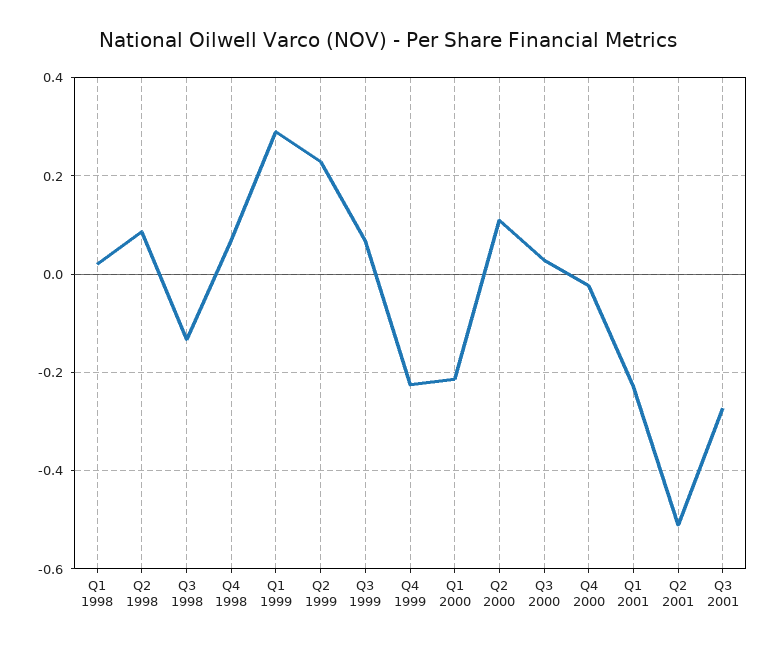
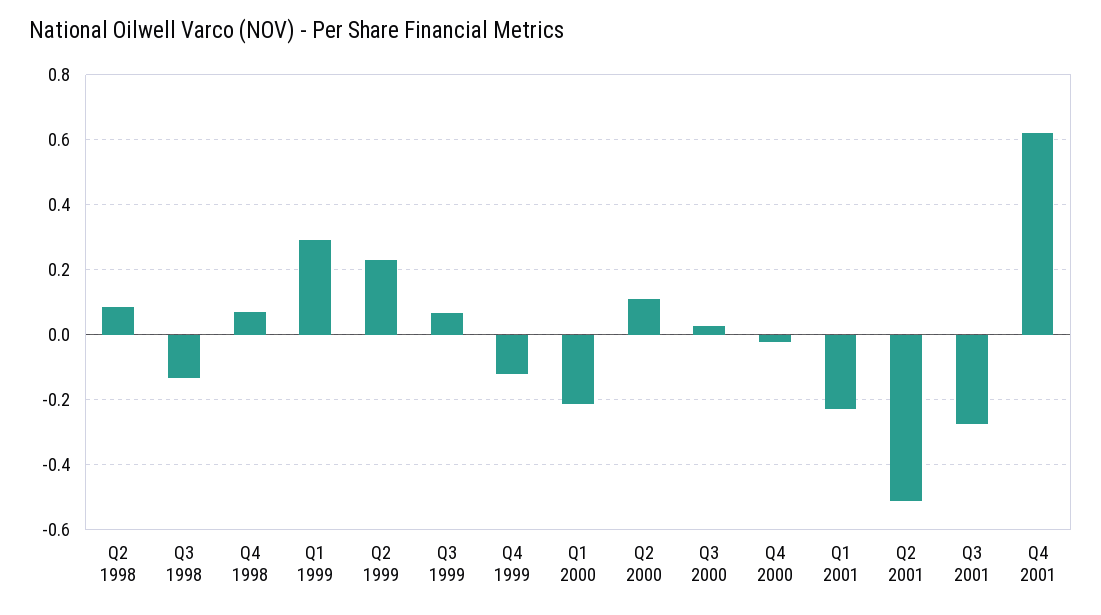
Q1 1998: 0.02 -> none
Q4 1999: -0.22 -> -0.12
Q4 2001: none -> 0.62

